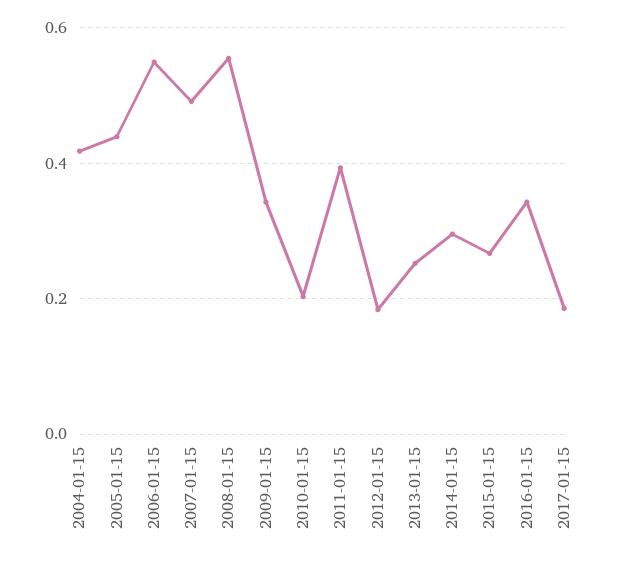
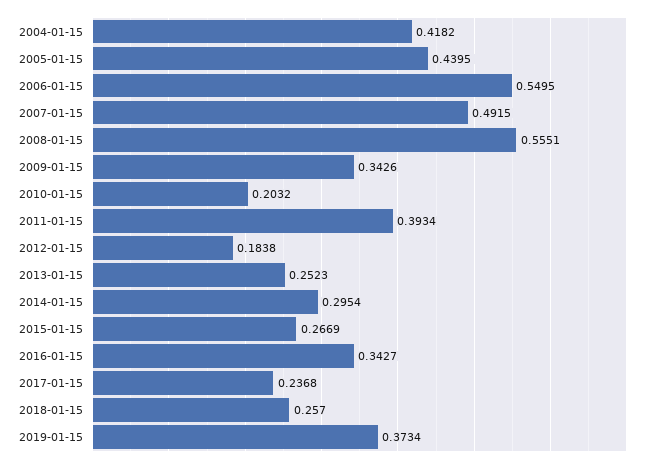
2017-01-15: 0.18 -> 0.2368
2018-01-15: none -> 0.257
2019-01-15: none -> 0.3734

